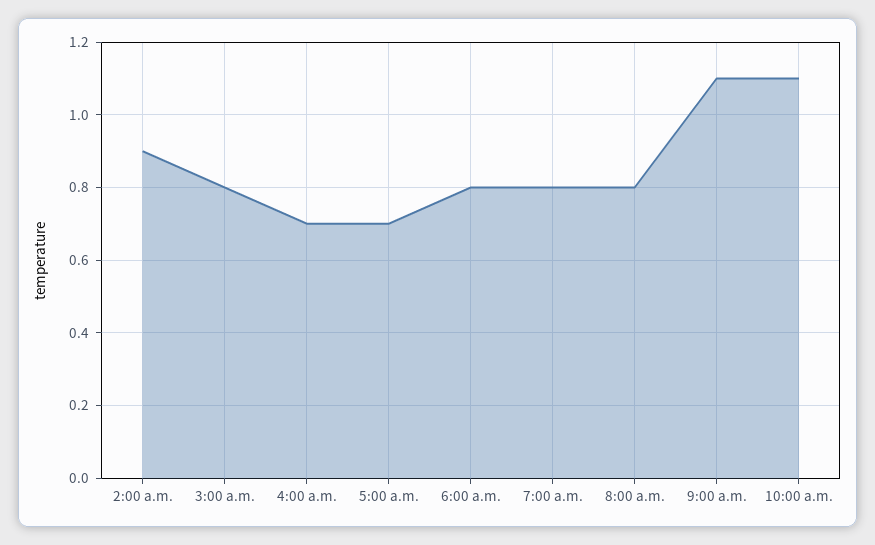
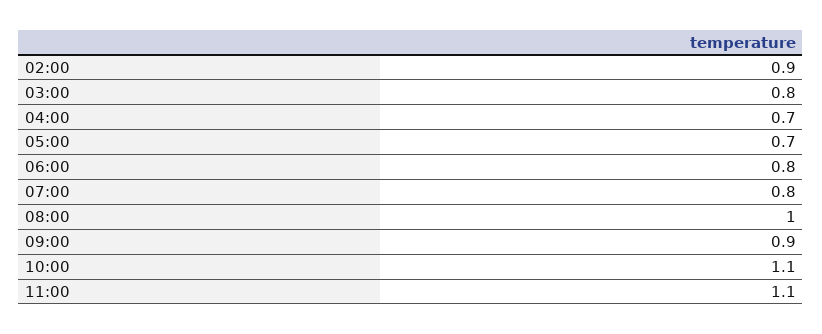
8:00 a.m.: 0.8 -> 1
9:00 a.m.: 1.1 -> 0.9
11:00: none -> 1.1

